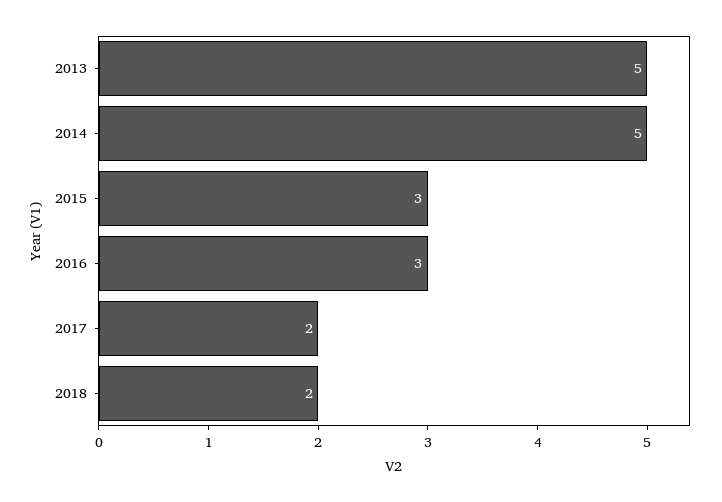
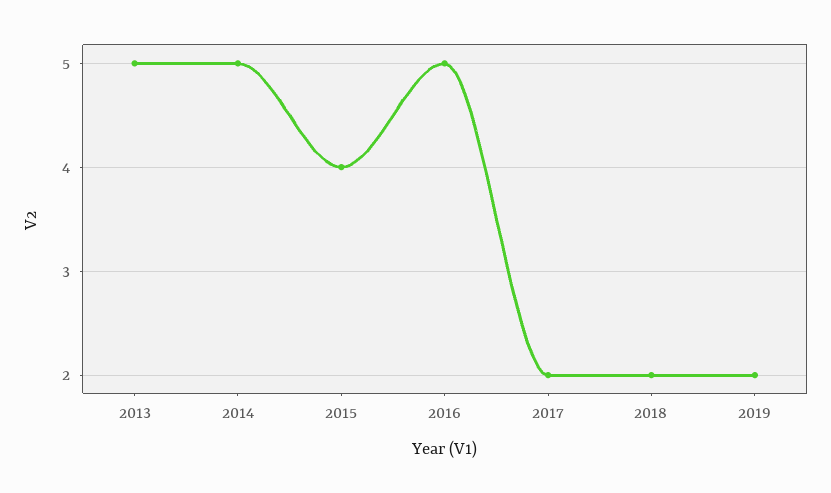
2015: 3 -> 4
2016: 3 -> 5
2019: none -> 2

